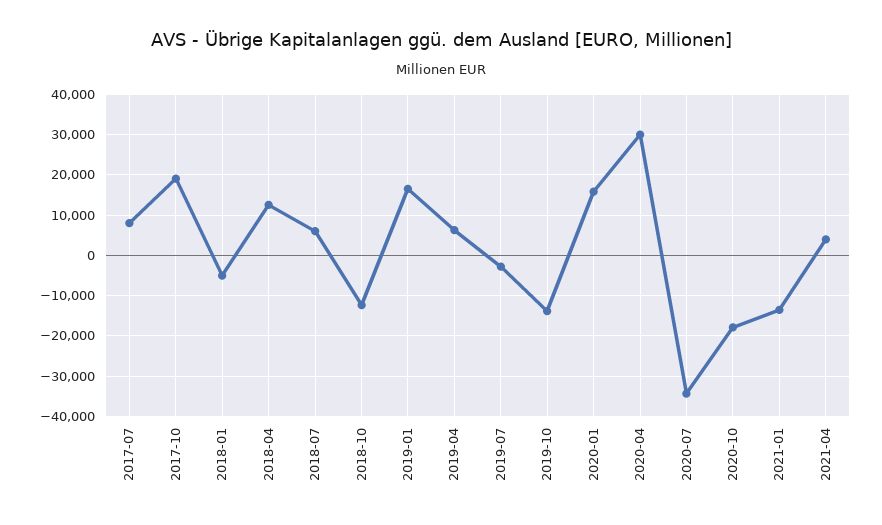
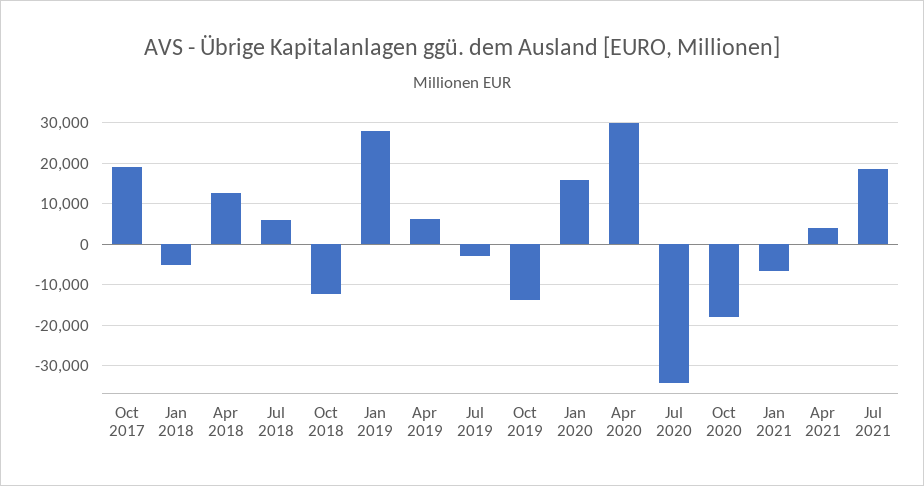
2017-07: 8000 -> none
2019-01: 16000 -> 28000
2021-01: -14000 -> -6000
Jul 2021: none -> 18000

